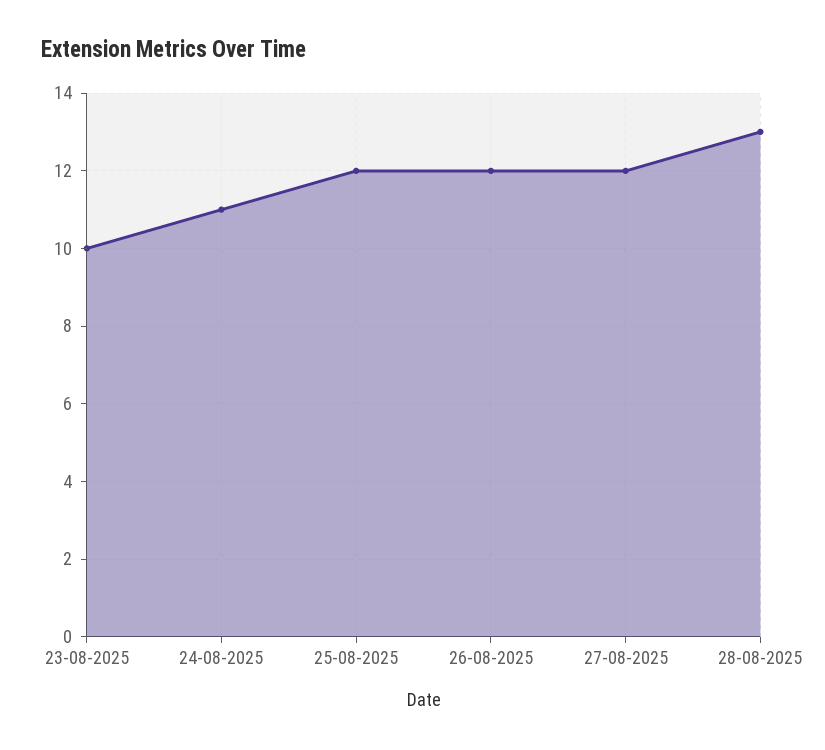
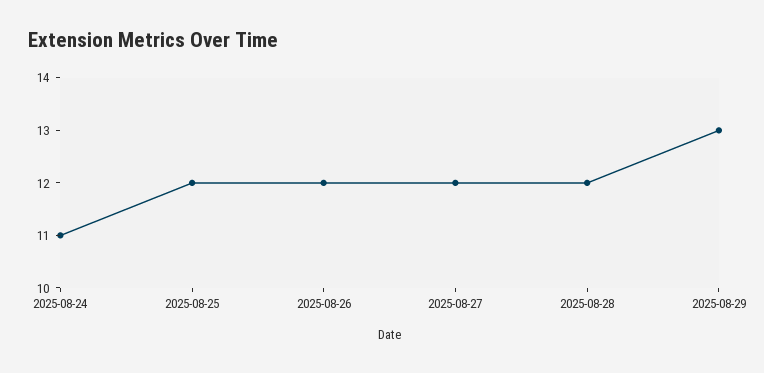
23-08-2025: 10 -> none
28-08-2025: 13 -> 12
2025-08-29: none -> 13

